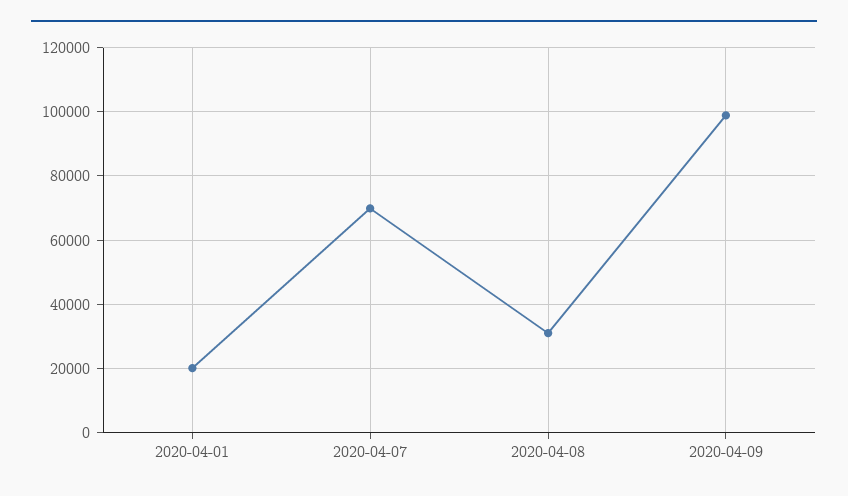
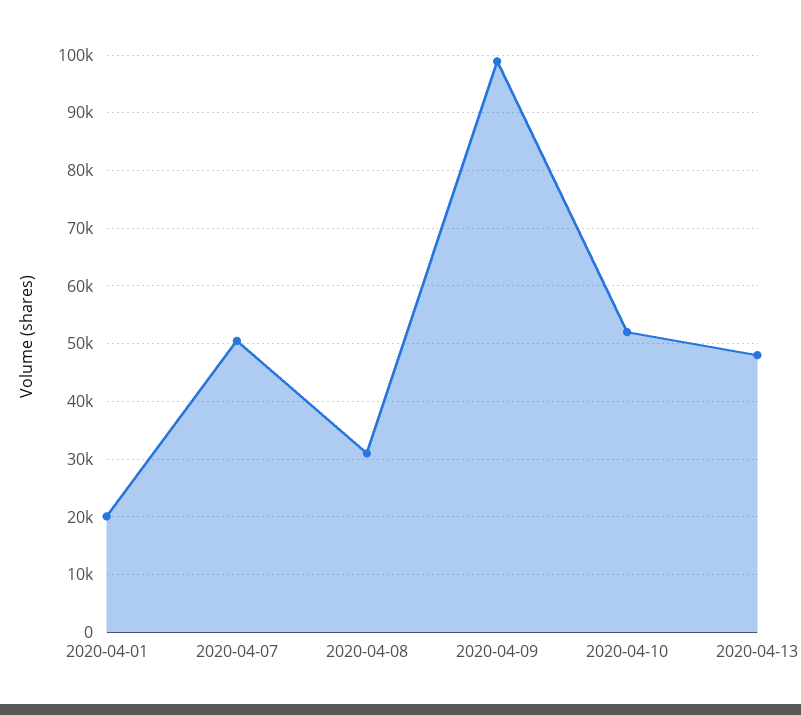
2020-04-07: 70000 -> 50000
2020-04-10: none -> 52000
2020-04-13: none -> 48000

